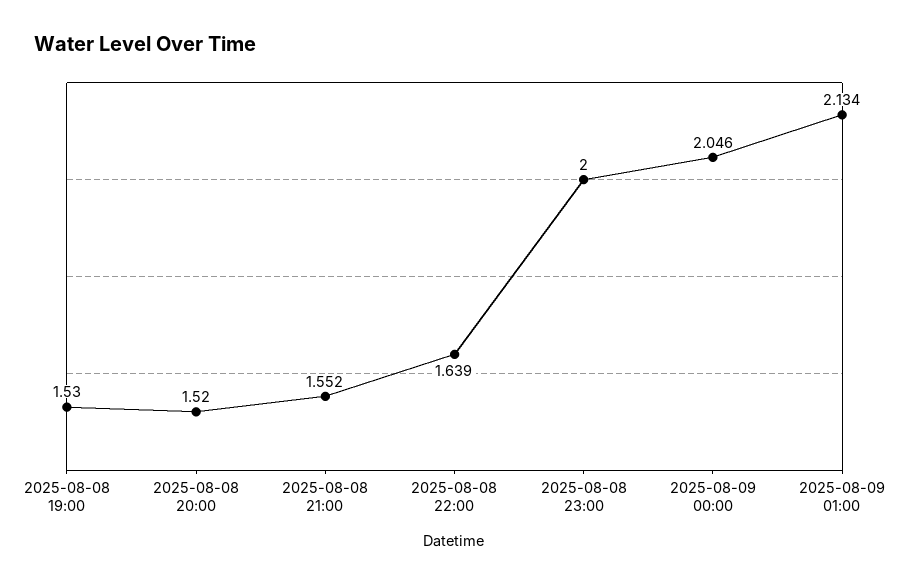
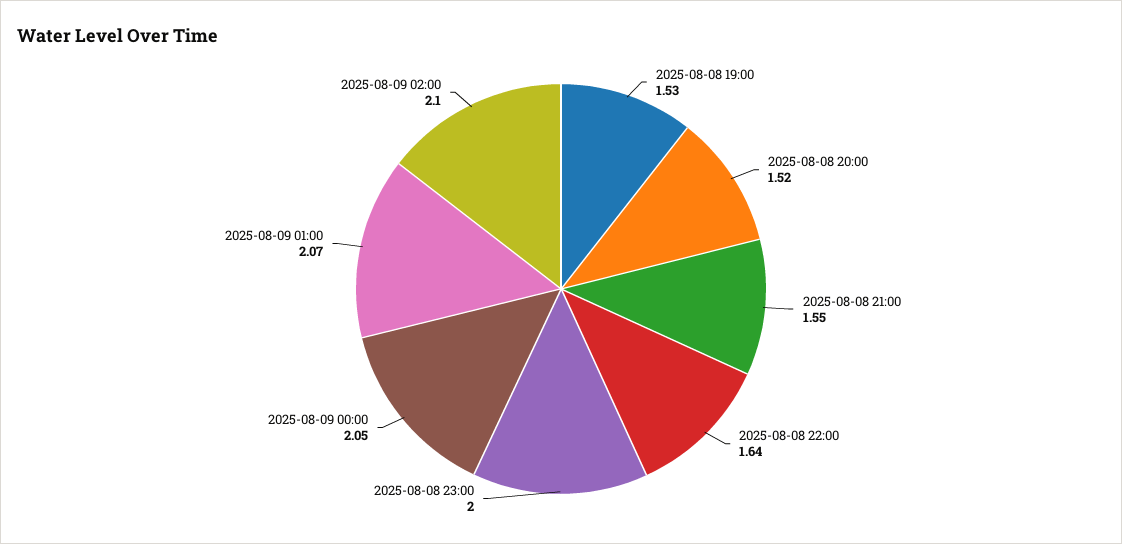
2025-08-09 01:00: 2.134 -> 2.07
2025-08-09 02:00: none -> 2.1

